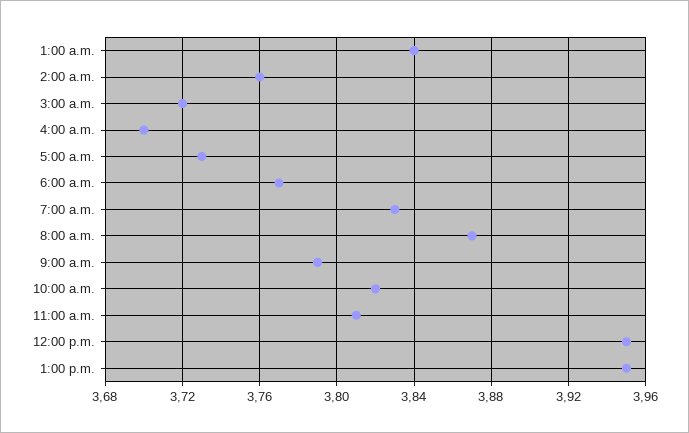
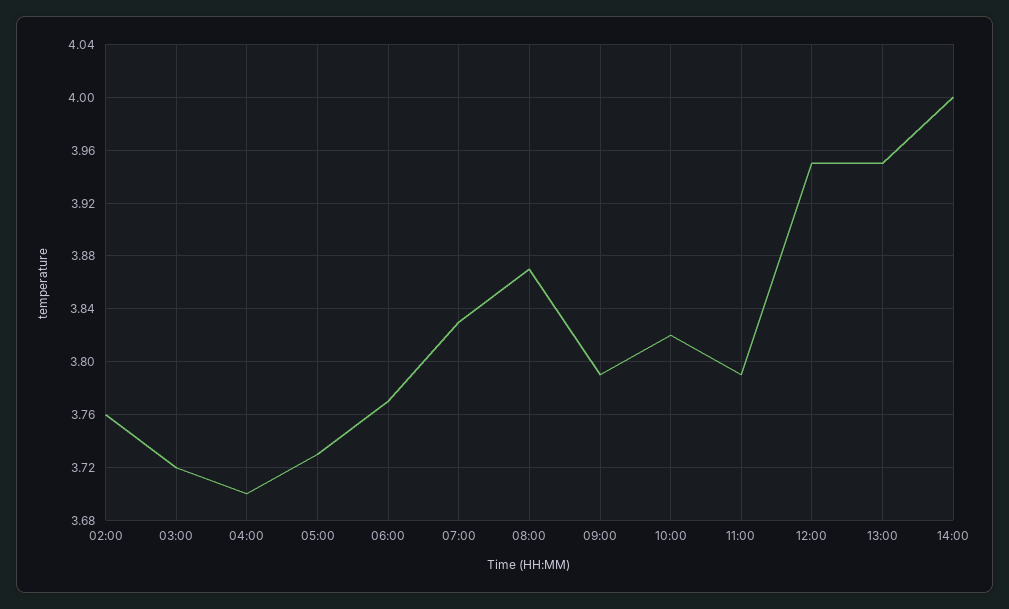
1:00 a.m.: 3.84 -> none
11:00 a.m.: 3.81 -> 3.79
14:00: none -> 4

